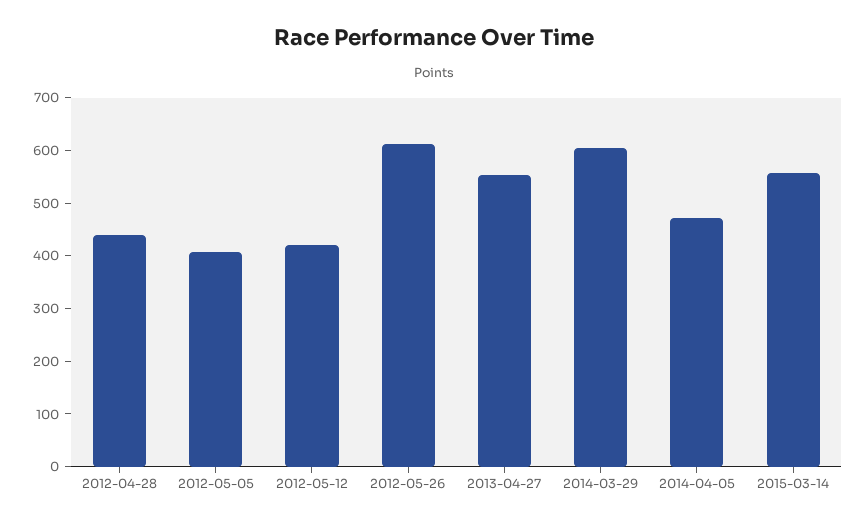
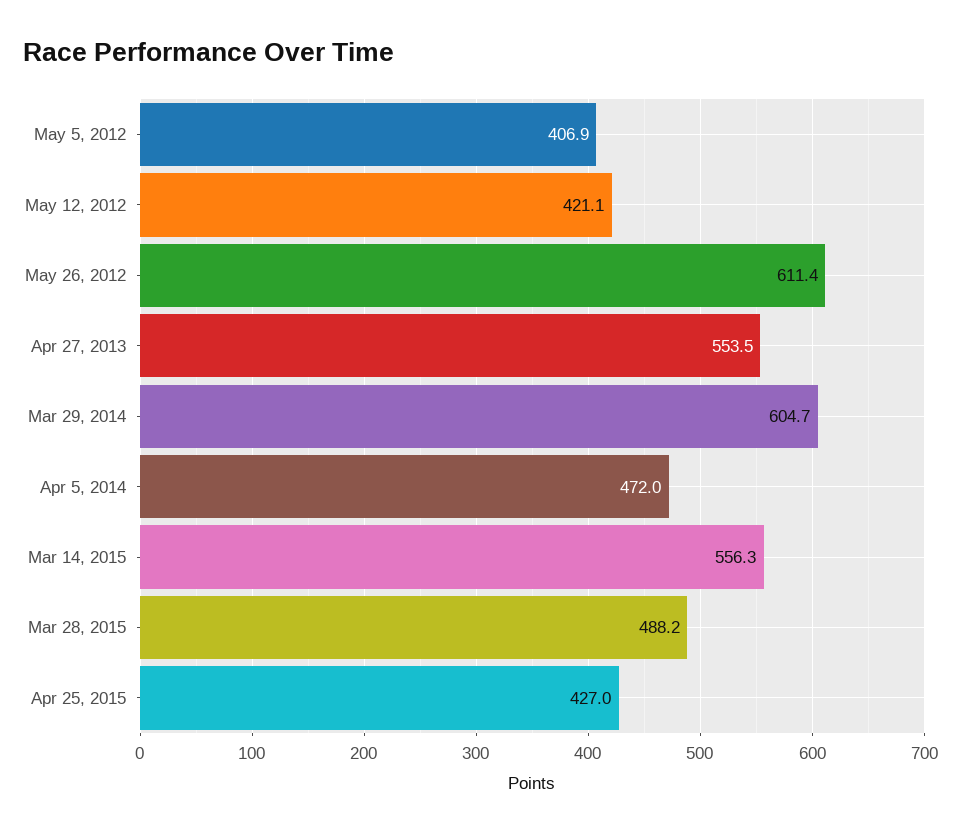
2012-04-28: 440 -> none
Mar 28, 2015: none -> 488.2
Apr 25, 2015: none -> 427

